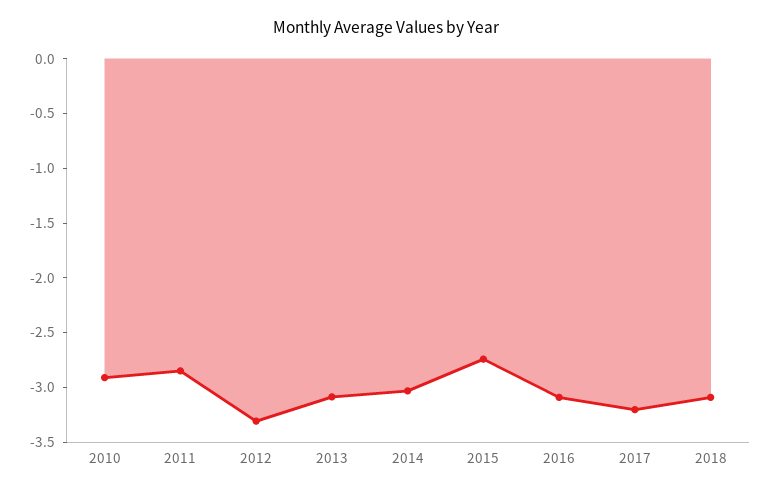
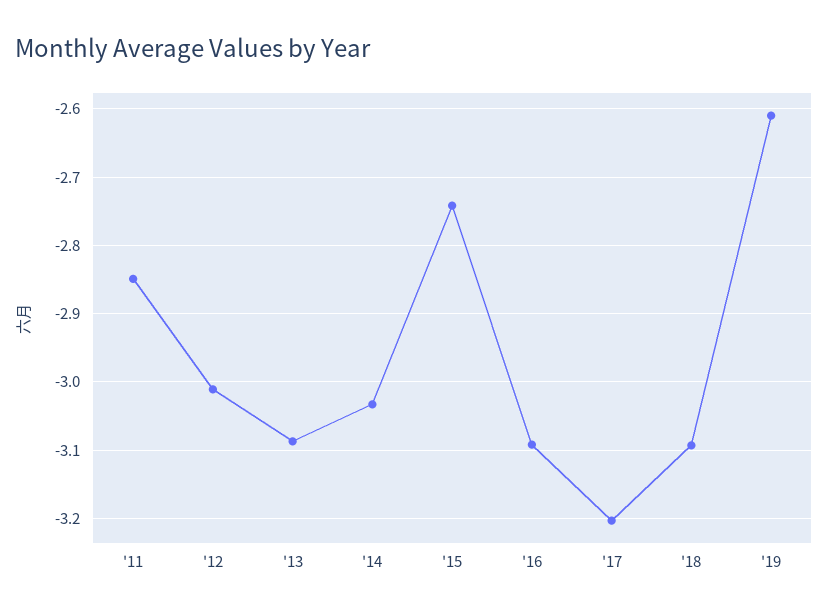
2010: -2.9 -> none
2012: -3.3 -> -3.01
'19: none -> -2.61

